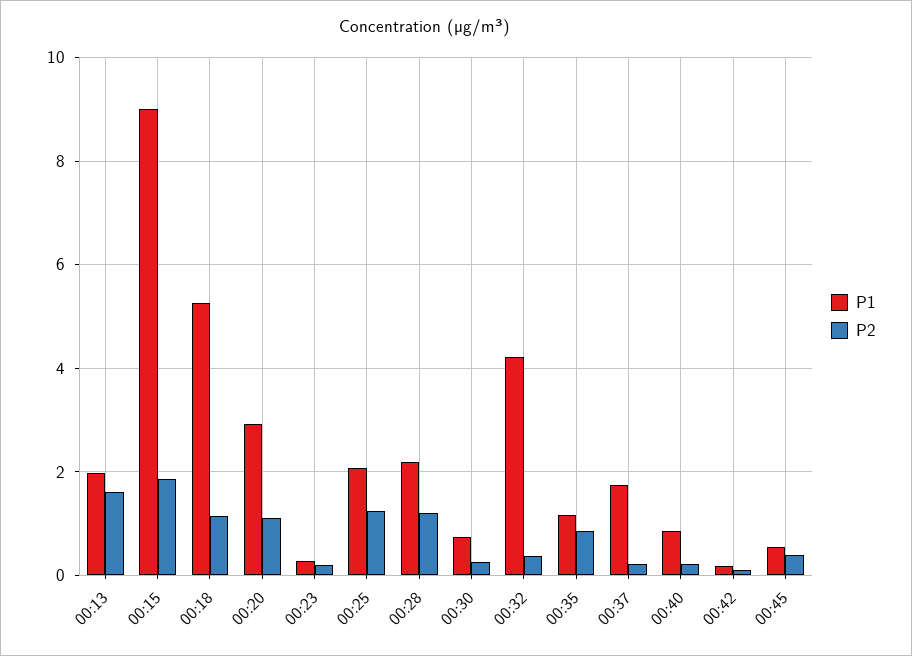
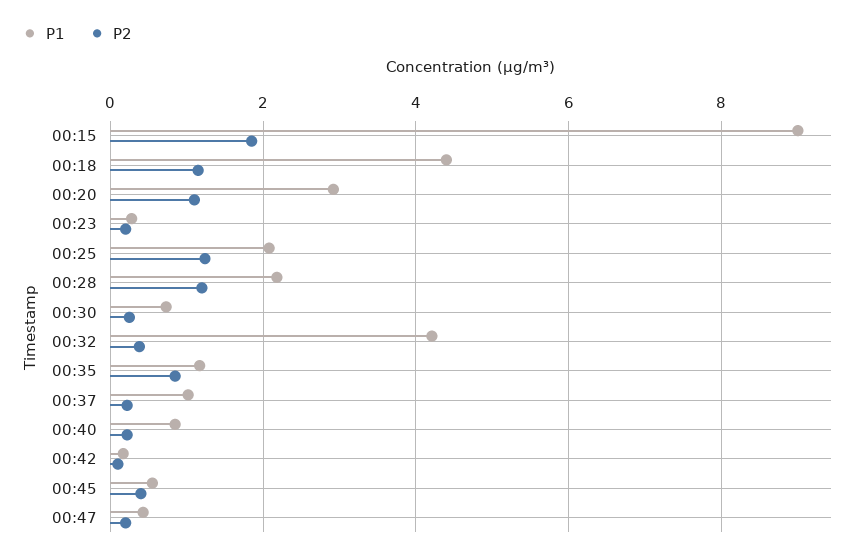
P1, 00:13: 2 -> none
P2, 00:13: 1.6 -> none
P1, 00:18: 5.2 -> 4.4
P1, 00:37: 1.8 -> 1
P1, 00:47: none -> 0.4
P2, 00:47: none -> 0.2

